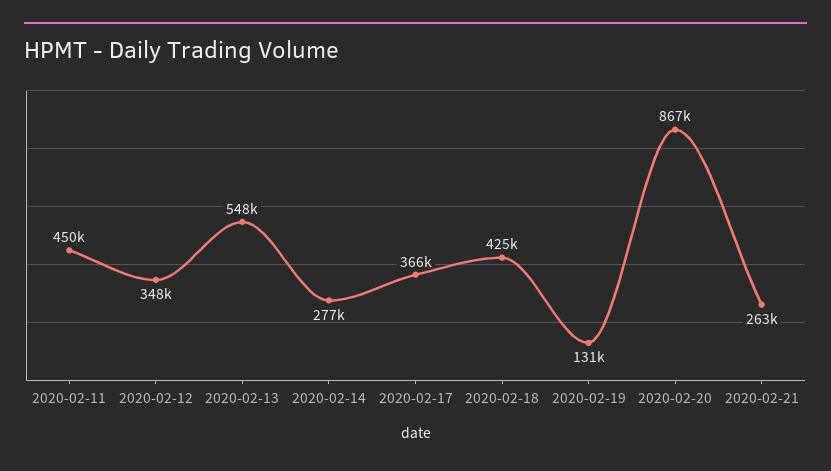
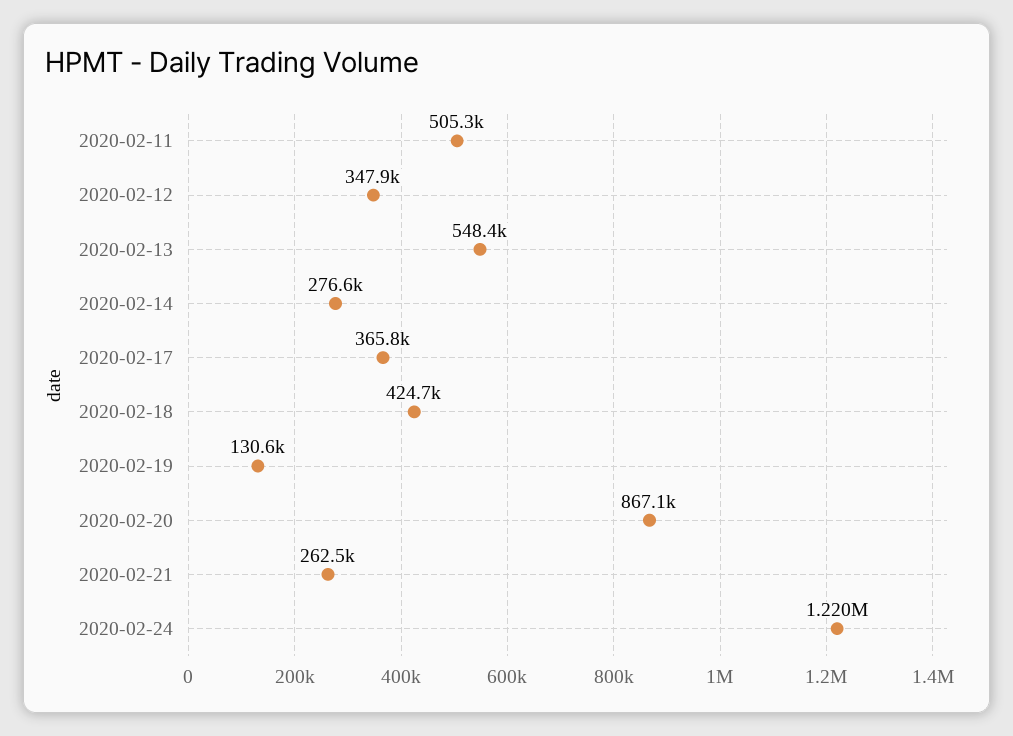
2020-02-11: 450000 -> 505300
2020-02-24: none -> 1220000

